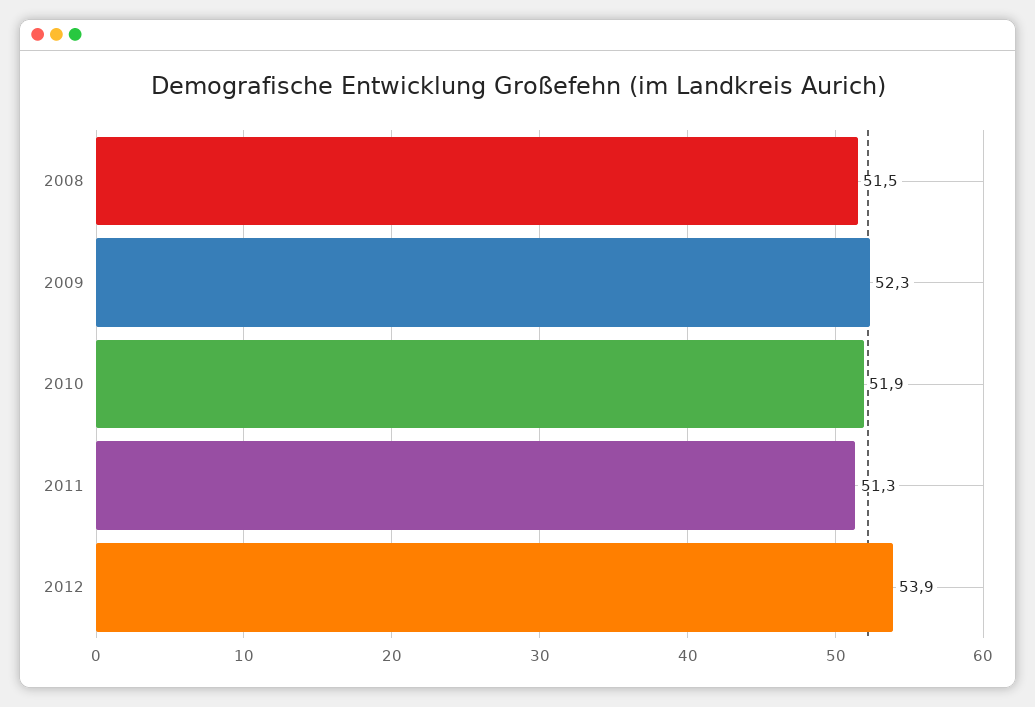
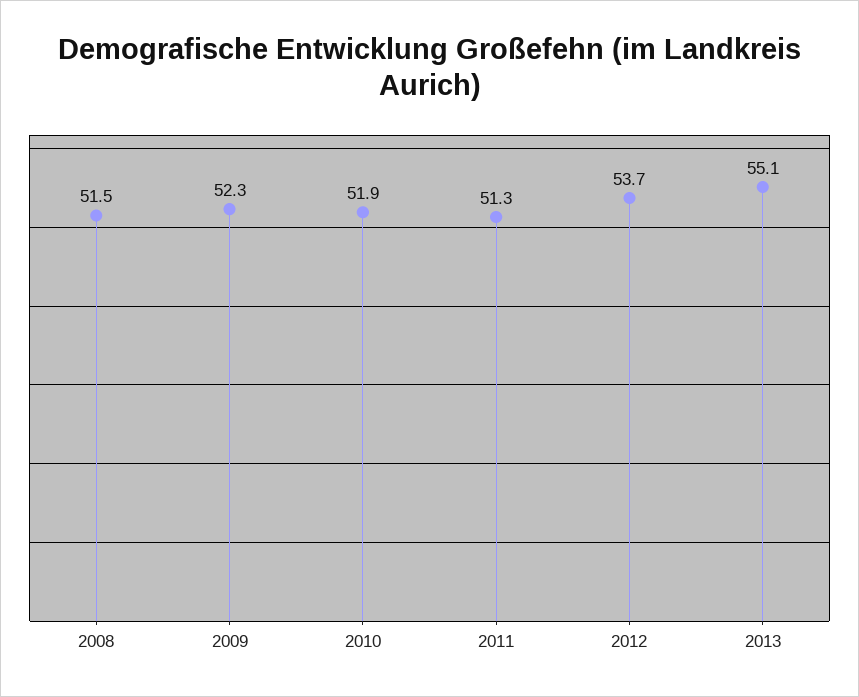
2012: 53.9 -> 53.7
2013: none -> 55.1

